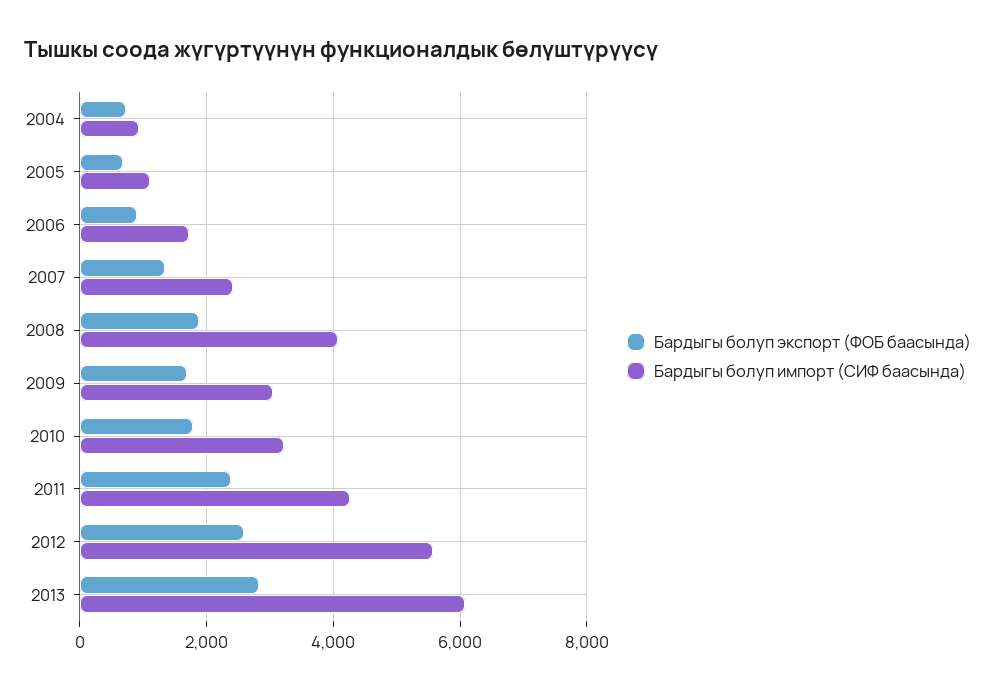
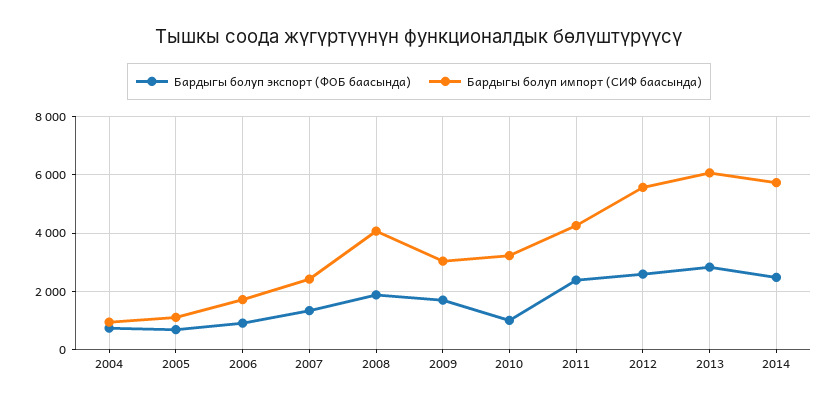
Бардыгы болуп экспорт (ФОБ баасында), 2010: 1800 -> 1000
Бардыгы болуп экспорт (ФОБ баасында), 2014: none -> 2500
Бардыгы болуп импорт (СИФ баасында), 2014: none -> 5750

